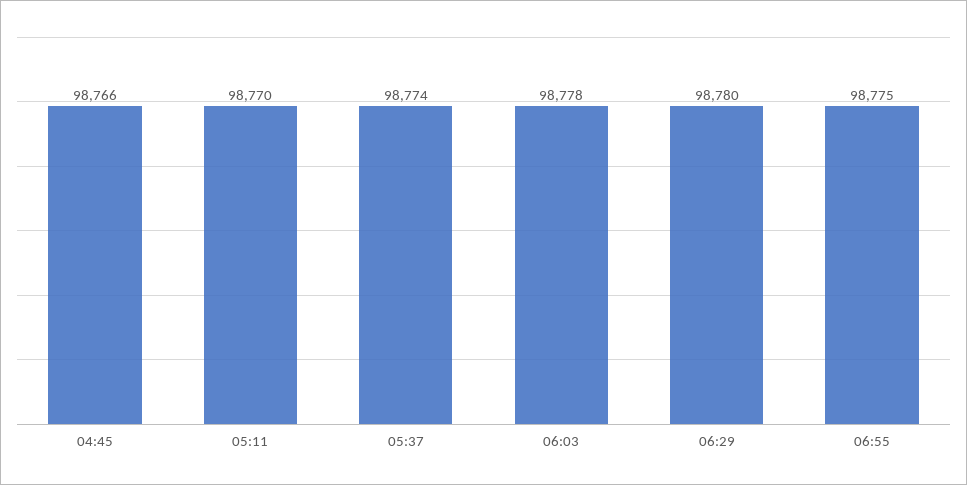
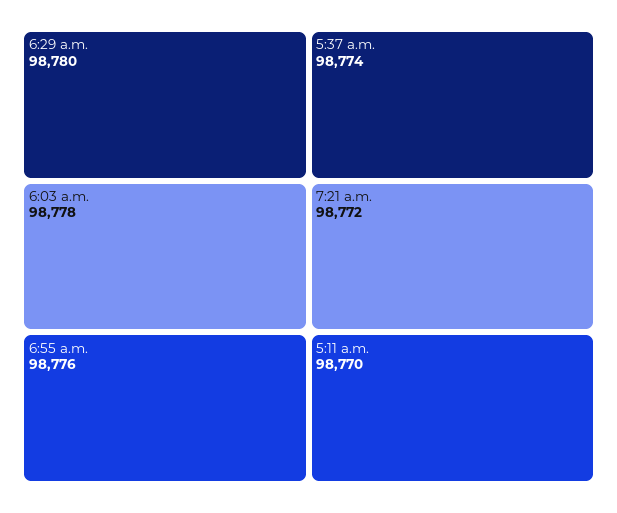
04:45: 98766 -> none
06:55: 98775 -> 98776
7:21 a.m.: none -> 98772

